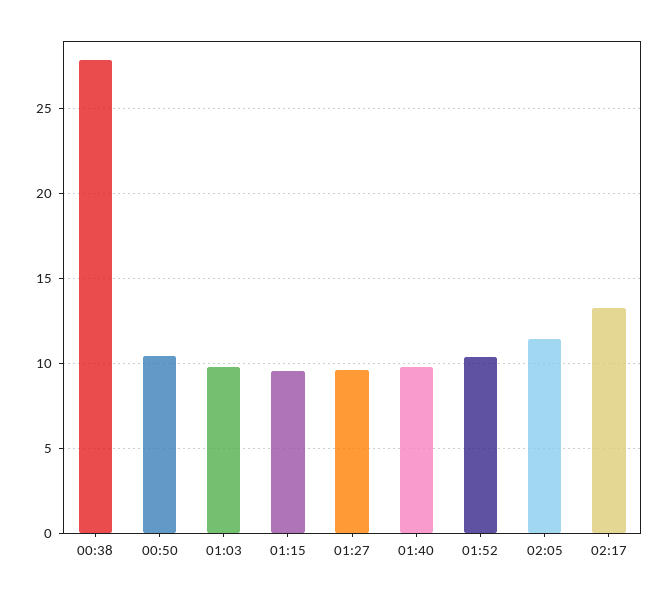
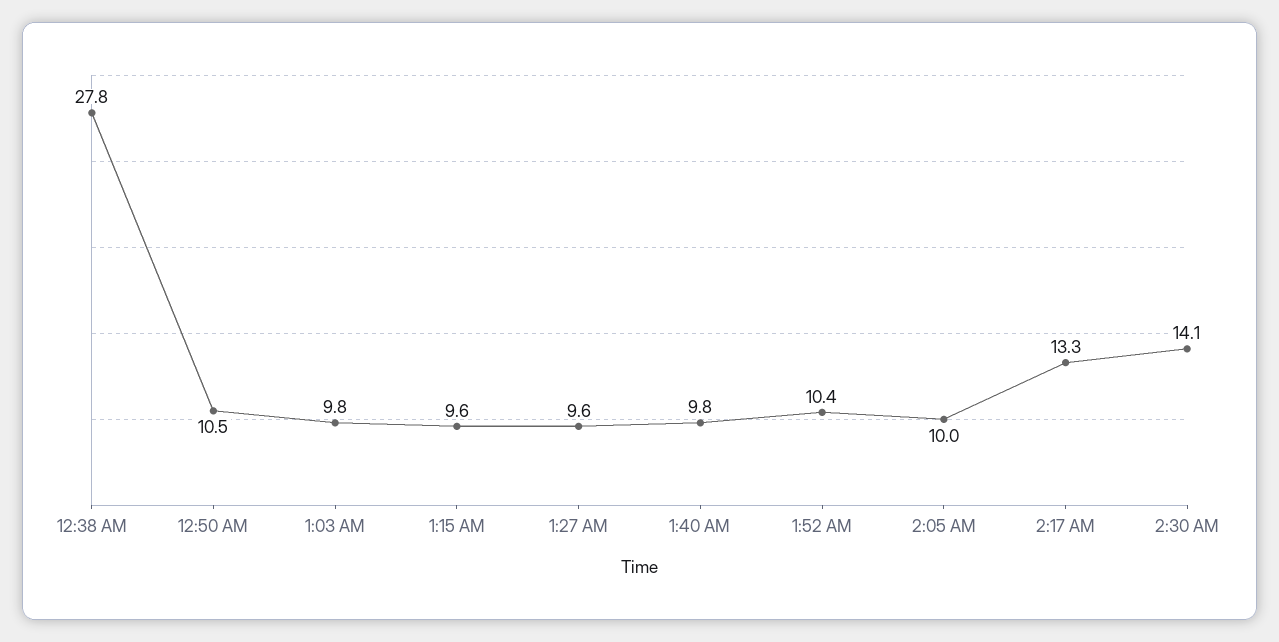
02:05: 11.5 -> 10
2:30 AM: none -> 14.1

